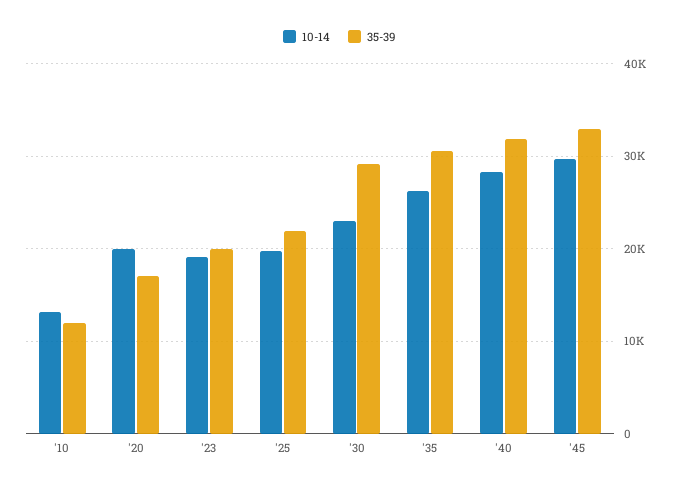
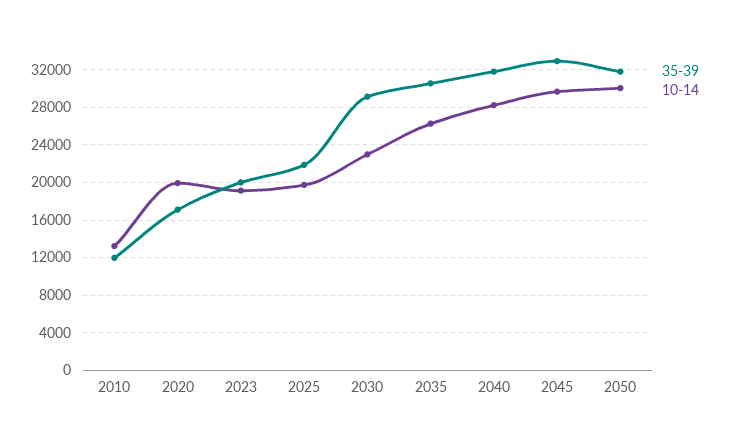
35-39, 2050: none -> 32000
10-14, 2050: none -> 30000

